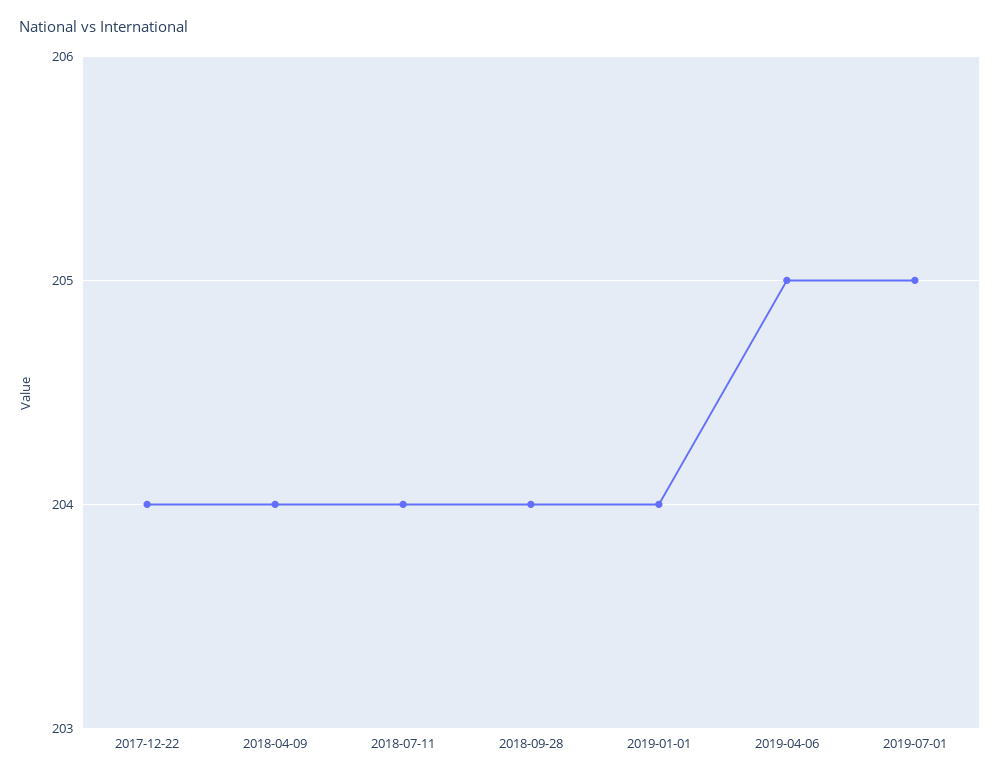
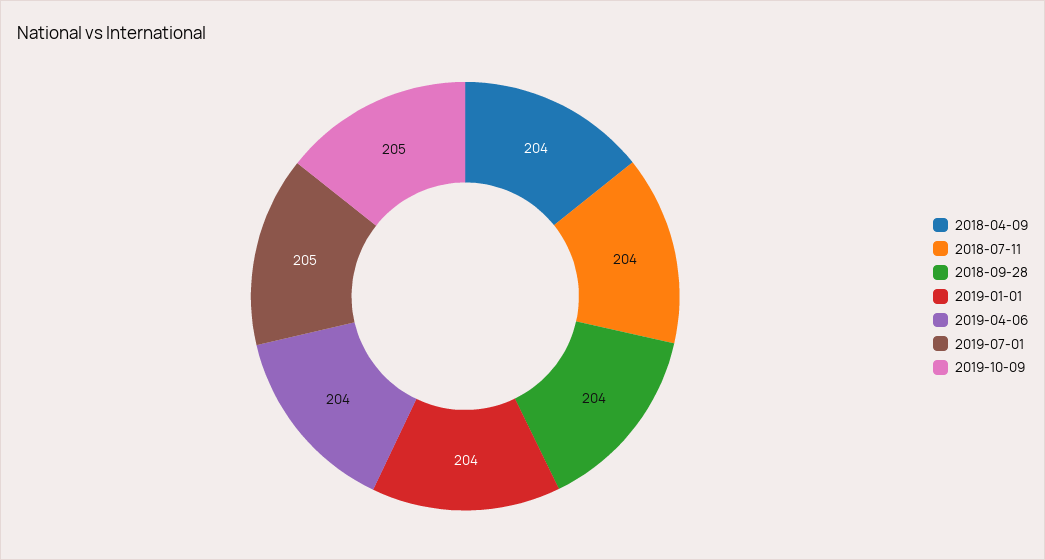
2017-12-22: 204 -> none
2019-04-06: 205 -> 204
2019-10-09: none -> 205

